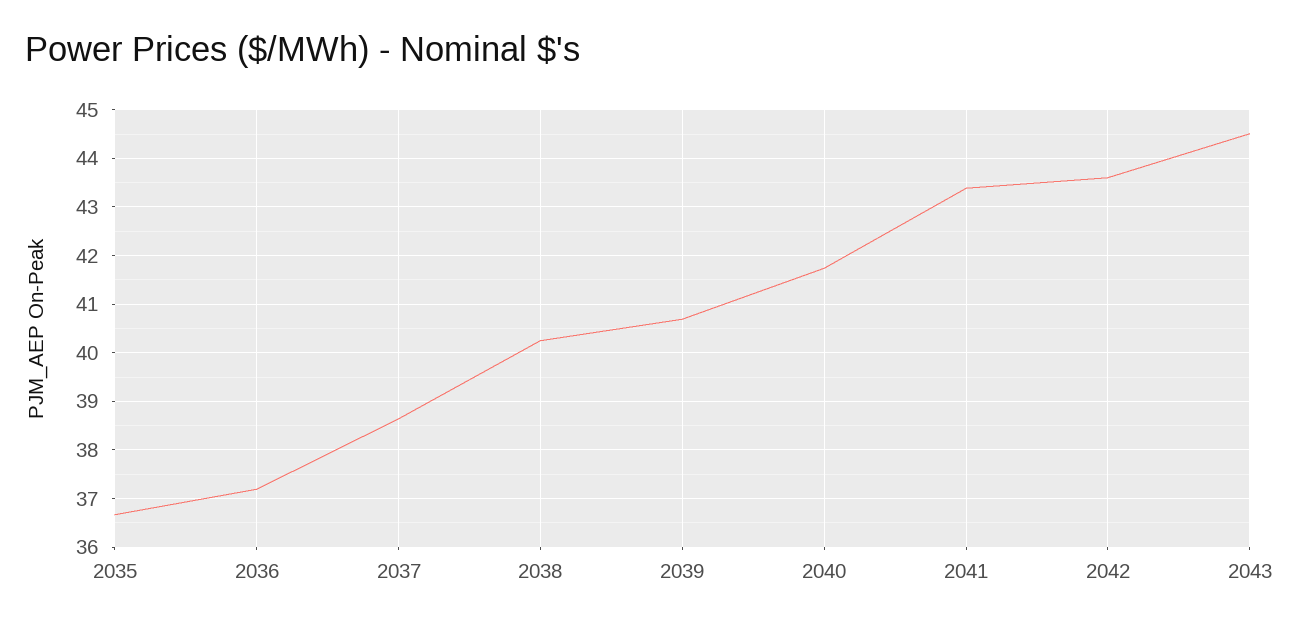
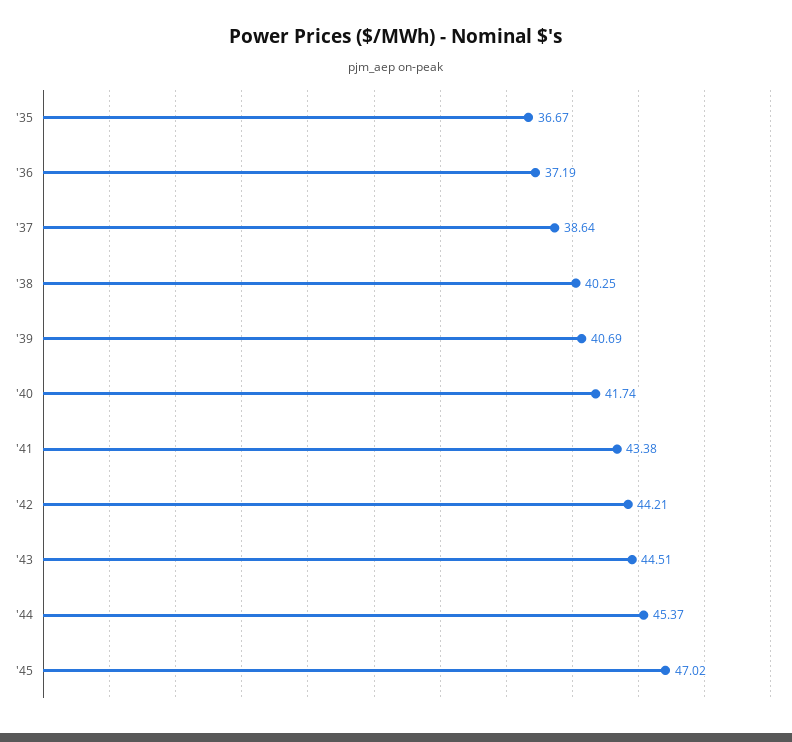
2042: 43.6 -> 44.21
'44: none -> 45.37
'45: none -> 47.02

